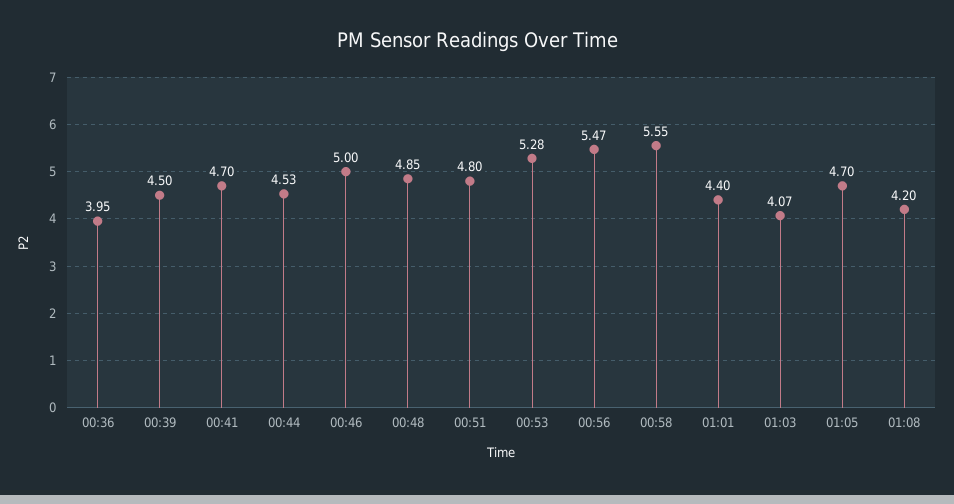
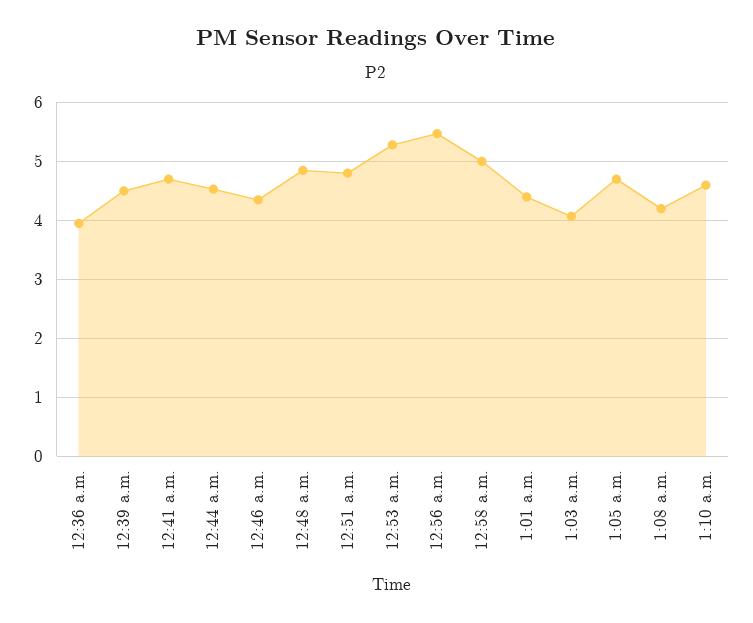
00:46: 5 -> 4.4
00:58: 5.55 -> 5
1:10 a.m.: none -> 4.6

